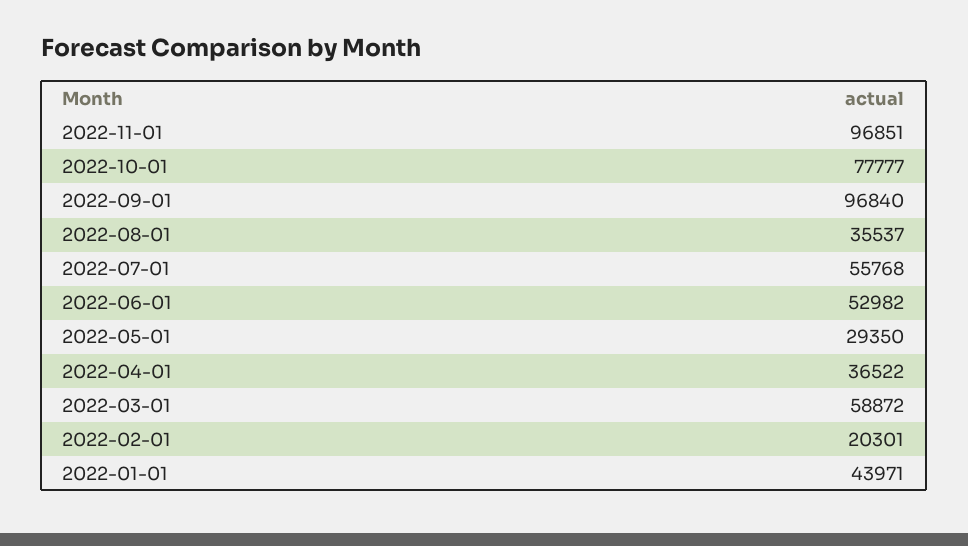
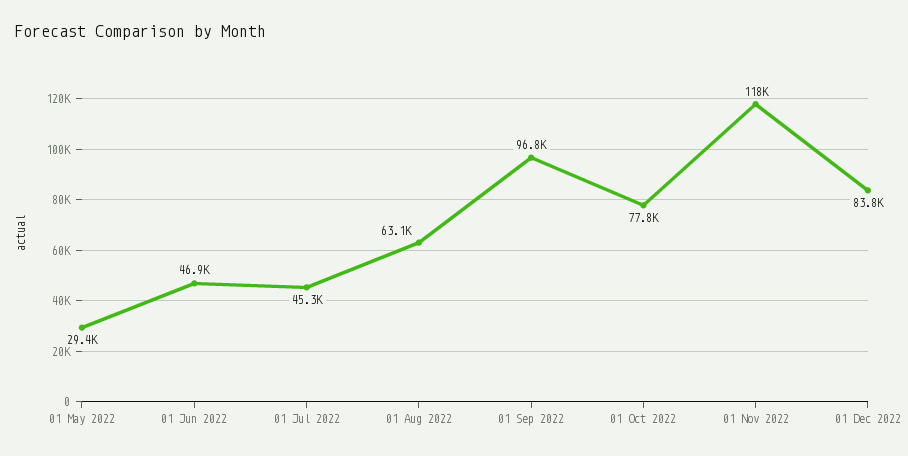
2022-11-01: 96851 -> 118000
2022-08-01: 35537 -> 63100
2022-07-01: 55768 -> 45300
2022-06-01: 52982 -> 46900
2022-04-01: 36522 -> none
2022-03-01: 58872 -> none
2022-02-01: 20301 -> none
2022-01-01: 43971 -> none
01 Dec 2022: none -> 83800

